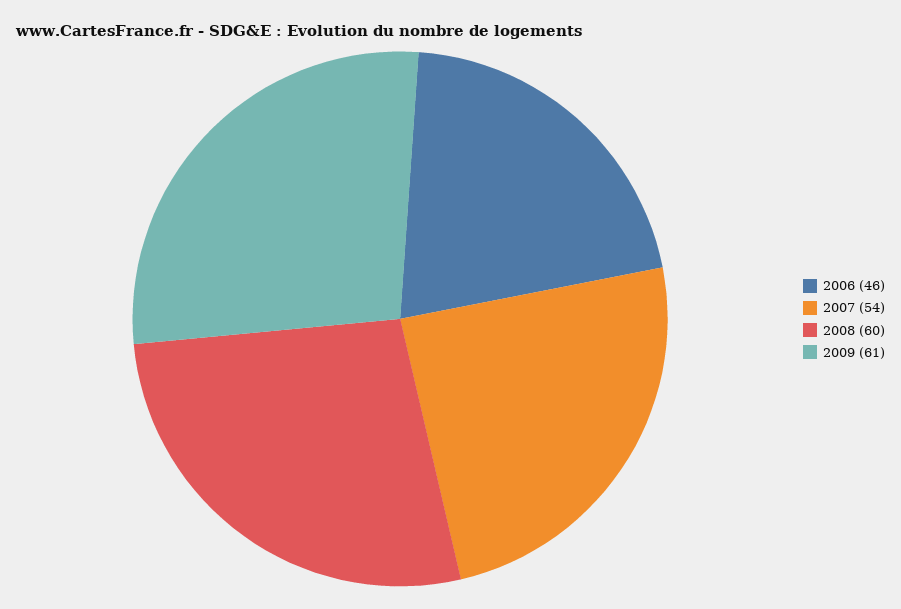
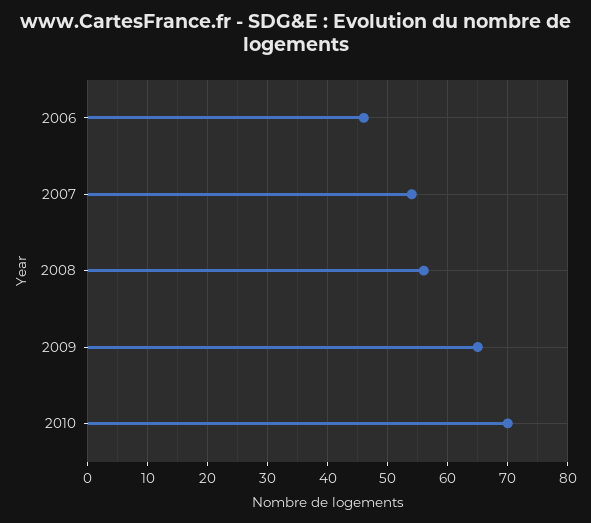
2008: 60 -> 56
2009: 61 -> 65
2010: none -> 70

